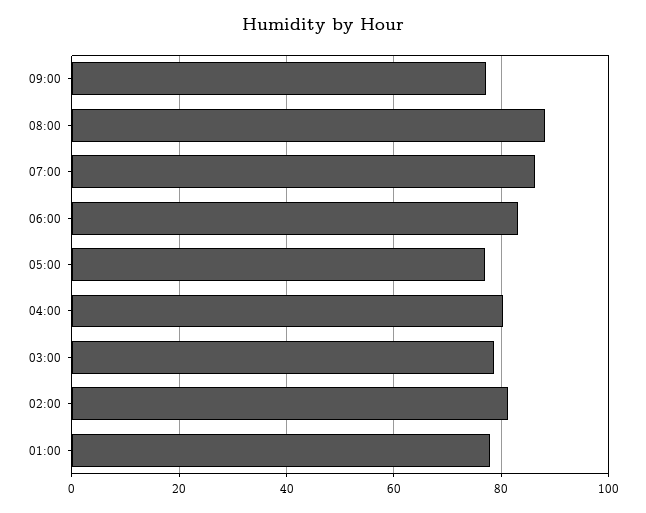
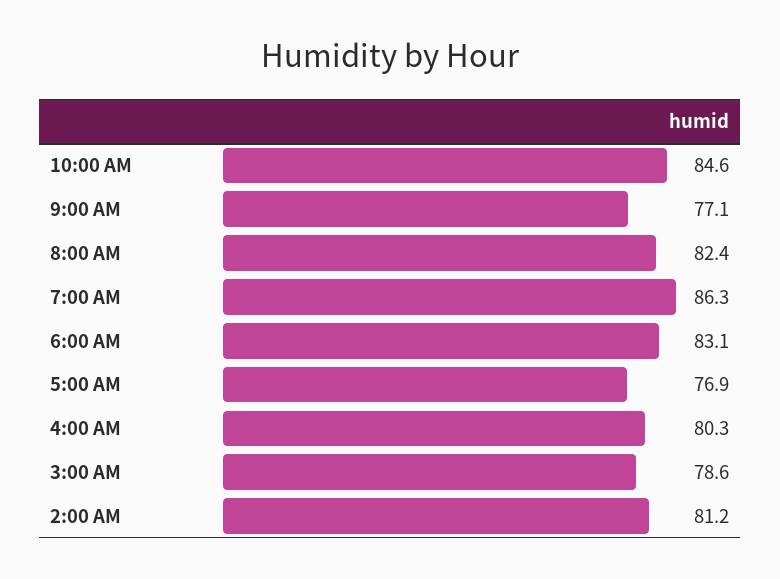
08:00: 88 -> 82.4
01:00: 78 -> none
10:00 AM: none -> 84.6

